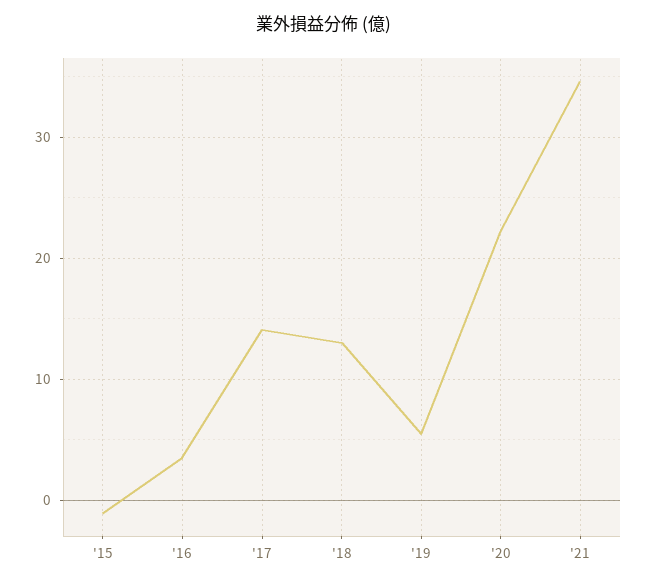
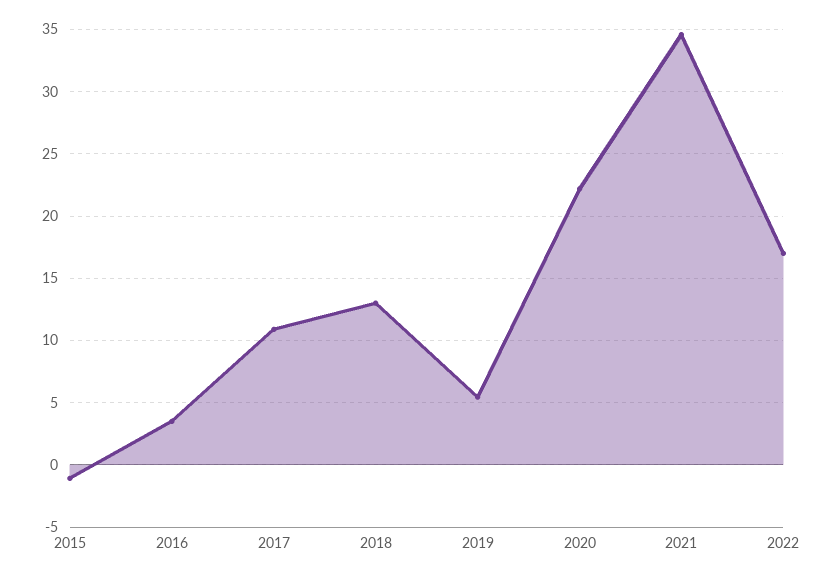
'17: 14 -> 11
2022: none -> 17

